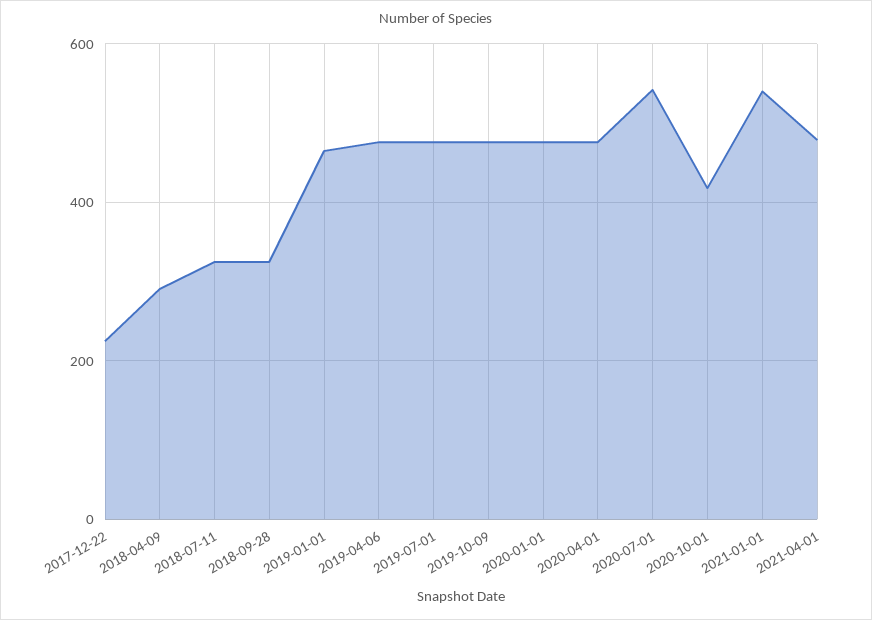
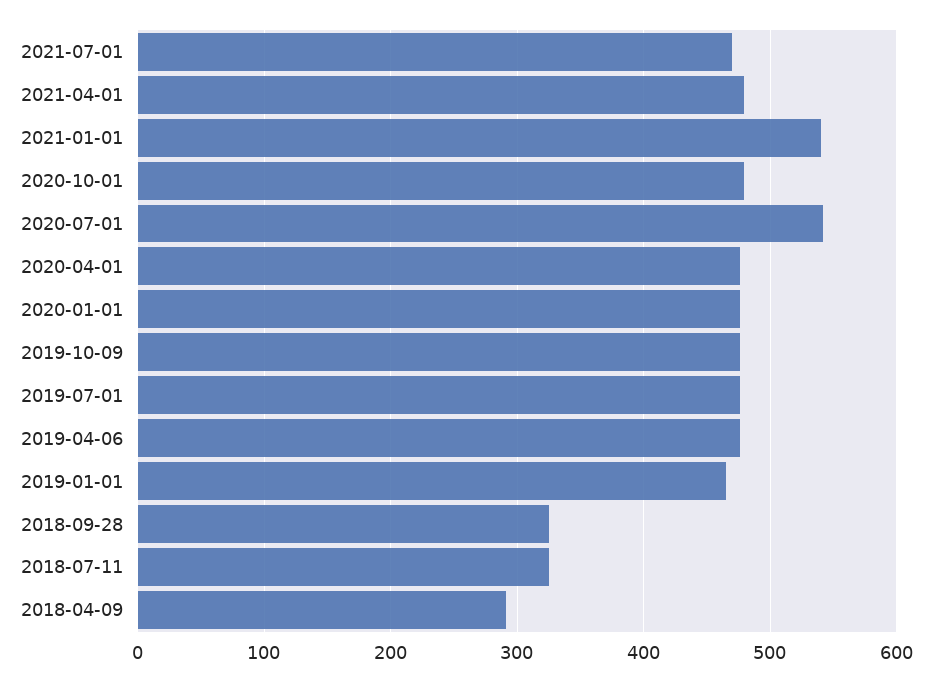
2017-12-22: 220 -> none
2020-10-01: 420 -> 480
2021-07-01: none -> 470

